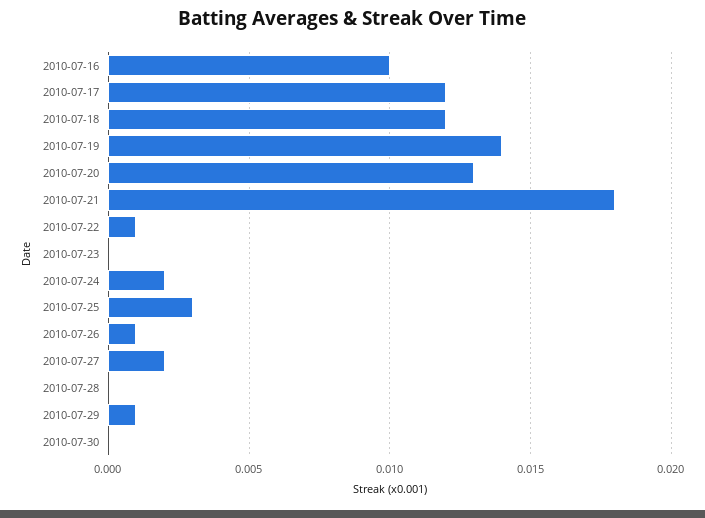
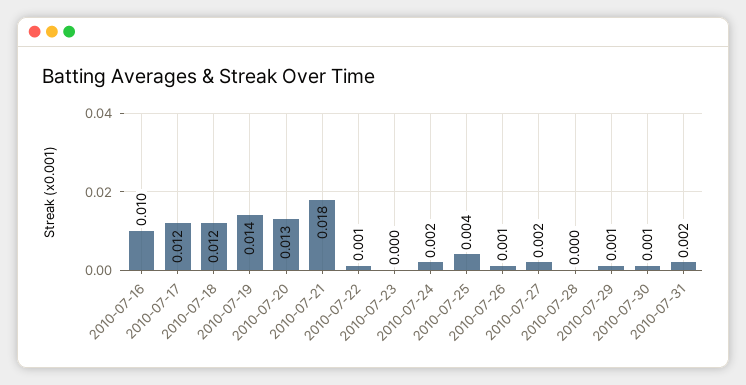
2010-07-25: 0.003 -> 0.004
2010-07-30: 0 -> 0.001
2010-07-31: none -> 0.002

